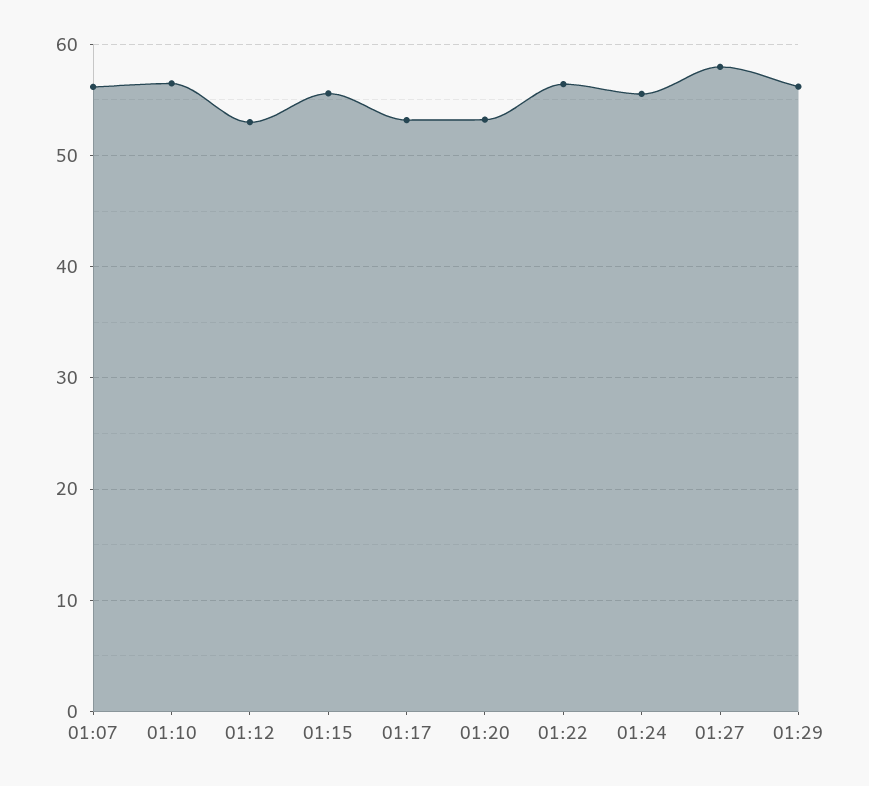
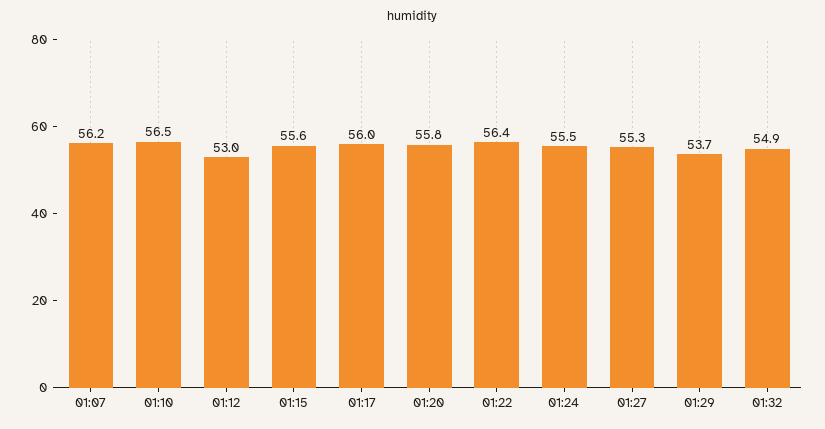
01:17: 53 -> 56
01:20: 53 -> 55.8
01:27: 58 -> 55.3
01:29: 56 -> 53.7
01:32: none -> 54.9

